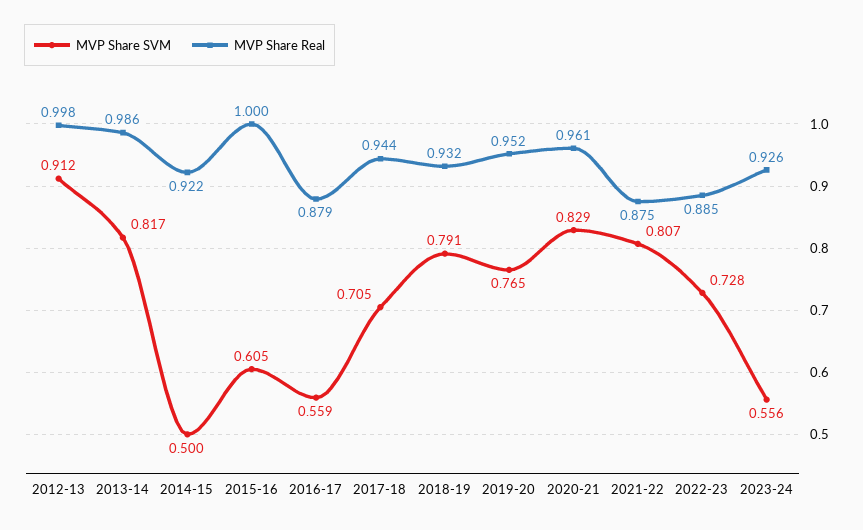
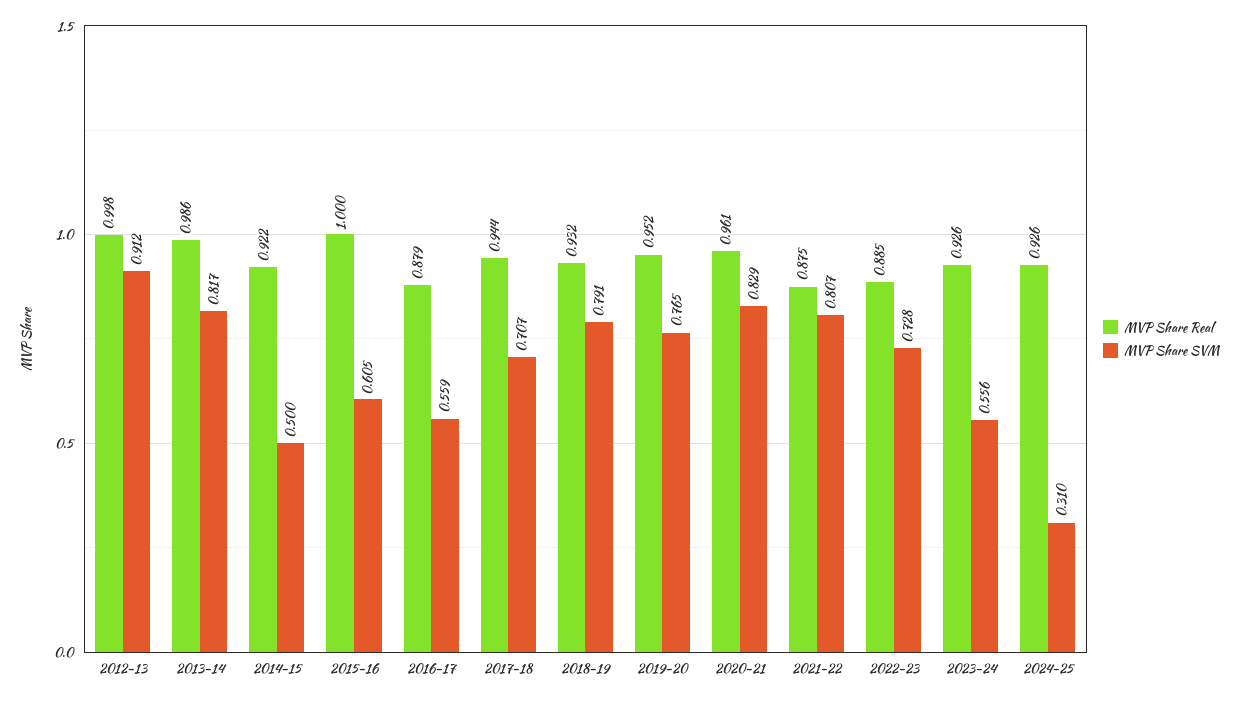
MVP Share SVM, 2017-18: 0.705 -> 0.707
MVP Share Real, 2024-25: none -> 0.926
MVP Share SVM, 2024-25: none -> 0.31

